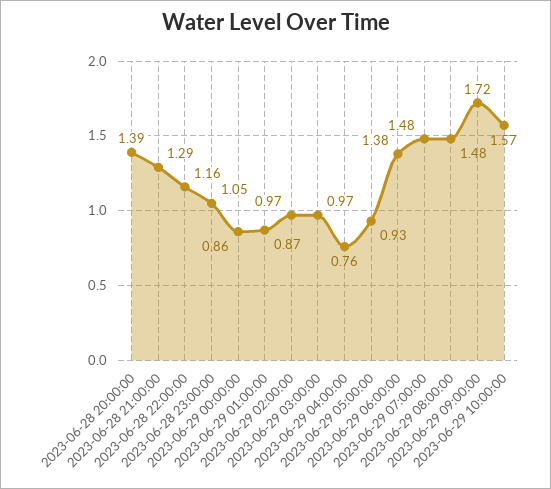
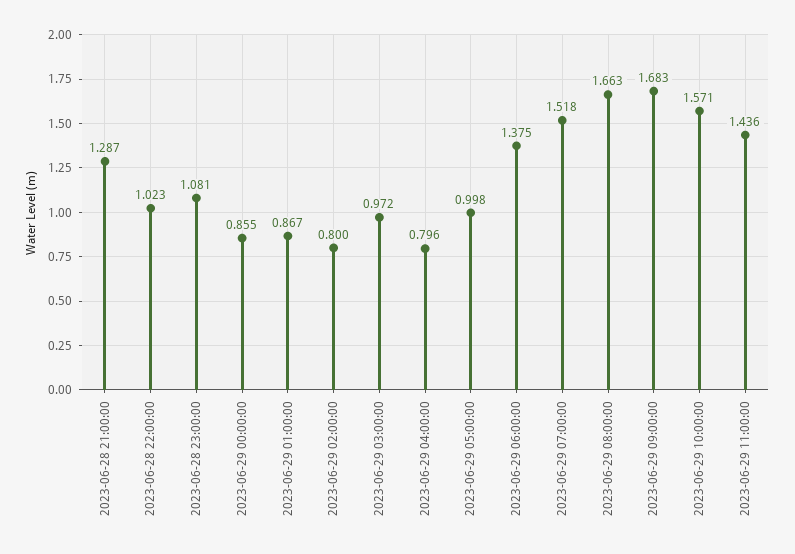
2023-06-28 20:00:00: 1.39 -> none
2023-06-28 22:00:00: 1.16 -> 1.023
2023-06-28 23:00:00: 1.05 -> 1.081
2023-06-29 02:00:00: 0.97 -> 0.8
2023-06-29 04:00:00: 0.76 -> 0.796
2023-06-29 05:00:00: 0.93 -> 0.998
2023-06-29 07:00:00: 1.48 -> 1.518
2023-06-29 08:00:00: 1.48 -> 1.663
2023-06-29 09:00:00: 1.72 -> 1.683
2023-06-29 11:00:00: none -> 1.436

